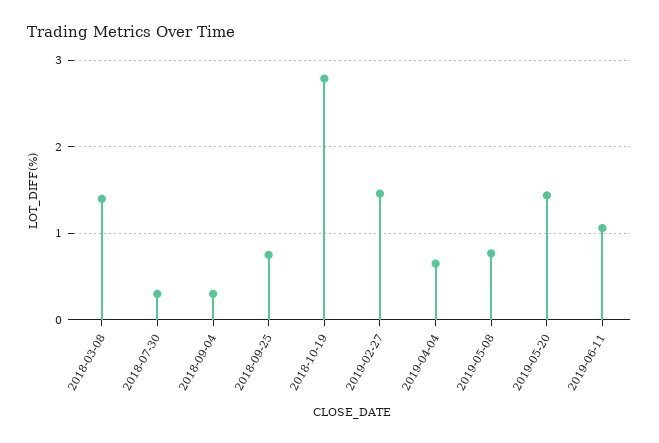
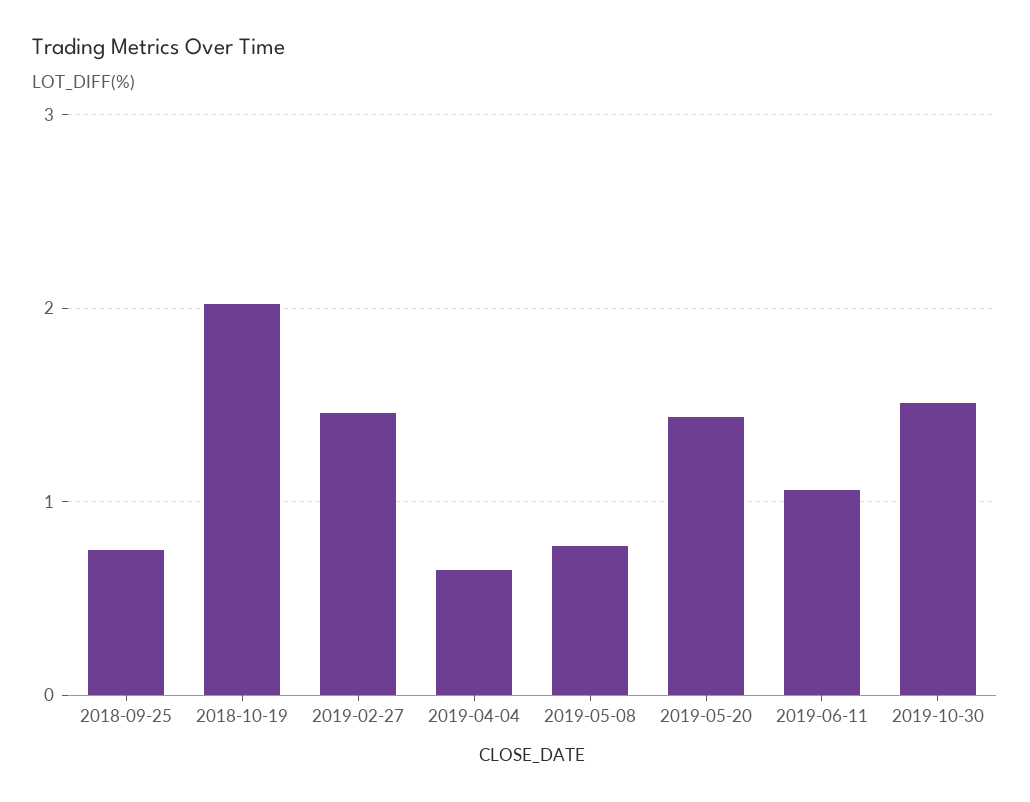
2018-03-08: 1.4 -> none
2018-07-30: 0.3 -> none
2018-09-04: 0.3 -> none
2018-10-19: 2.8 -> 2
2019-10-30: none -> 1.5

